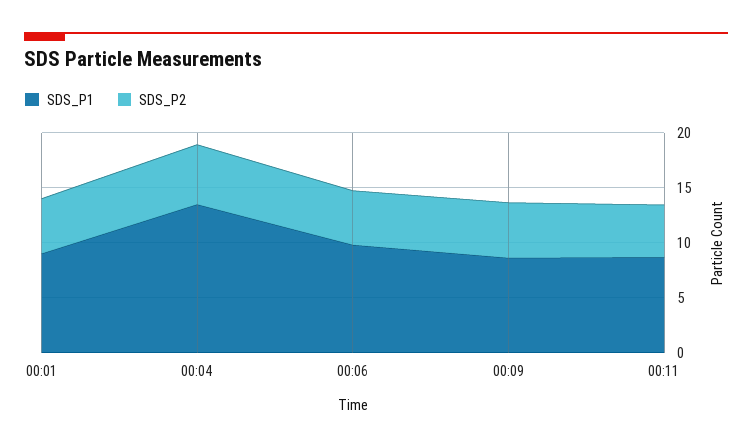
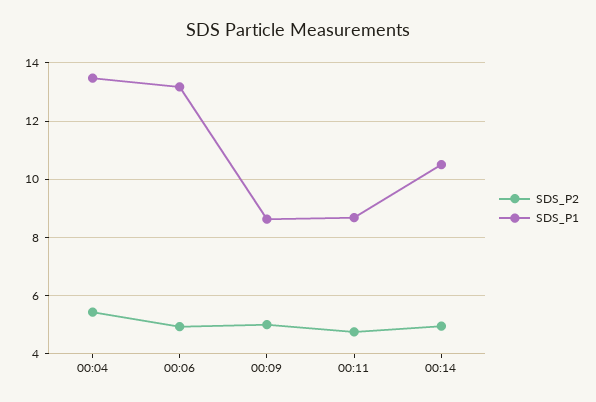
SDS_P1, 00:01: 9 -> none
SDS_P2, 00:01: 5 -> none
SDS_P1, 00:06: 10 -> 13.25
SDS_P2, 00:14: none -> 5
SDS_P1, 00:14: none -> 10.5

